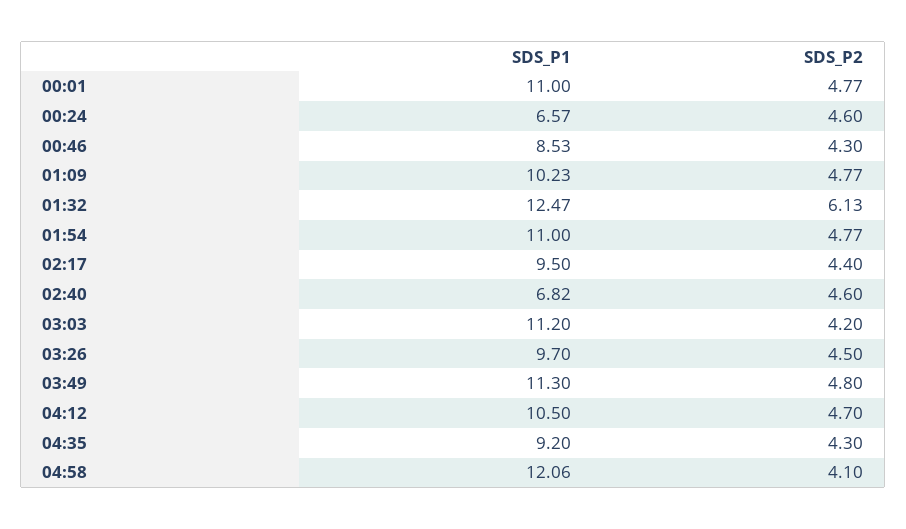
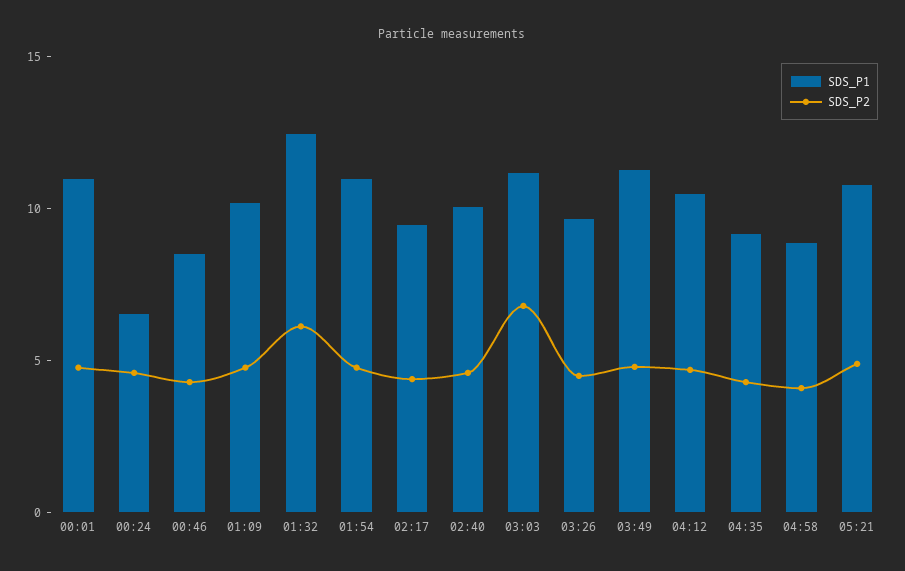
SDS_P1, 02:40: 6.82 -> 10
SDS_P2, 03:03: 4.2 -> 7
SDS_P1, 04:58: 12.06 -> 9
SDS_P1, 05:21: none -> 11
SDS_P2, 05:21: none -> 5

